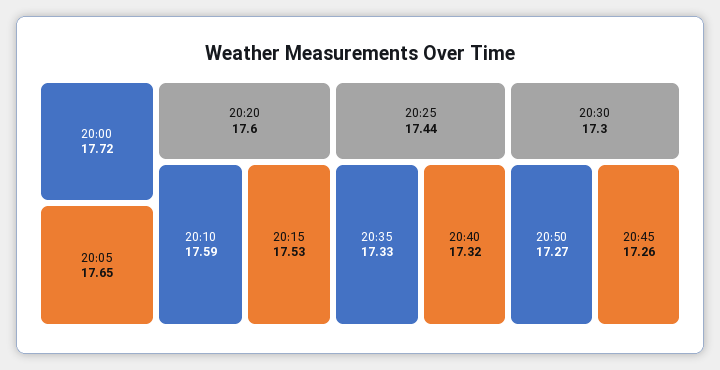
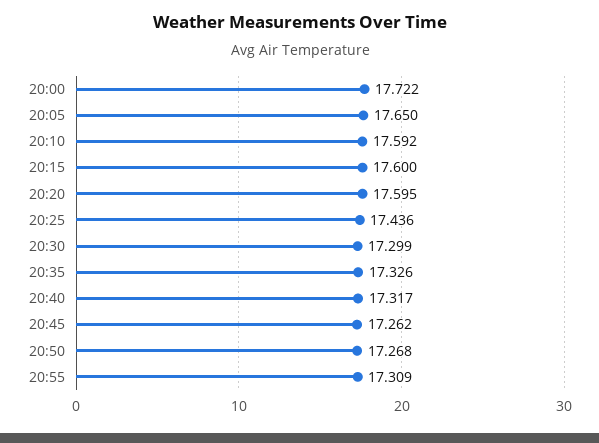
20:15: 17.53 -> 17.6
20:55: none -> 17.309

